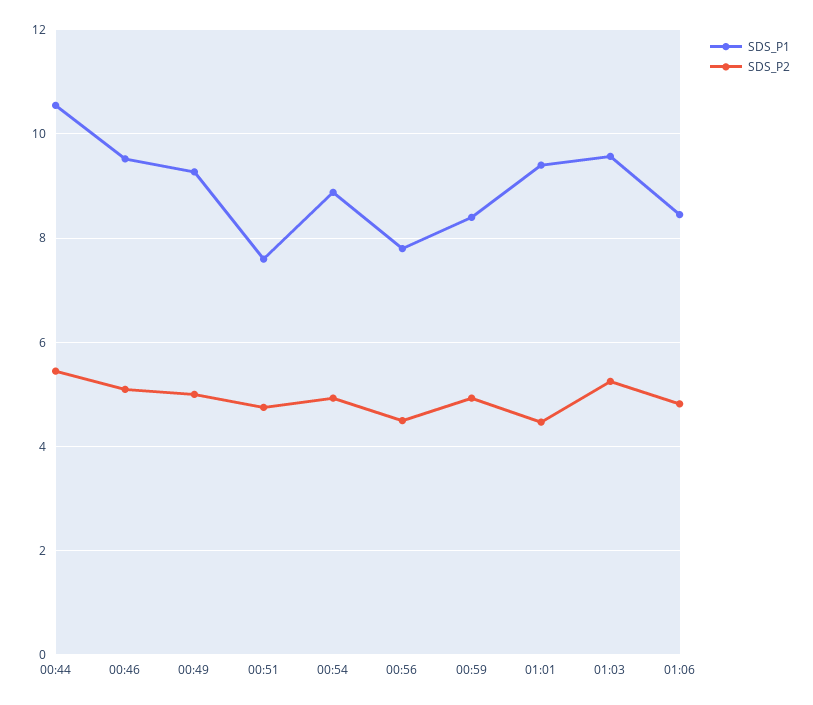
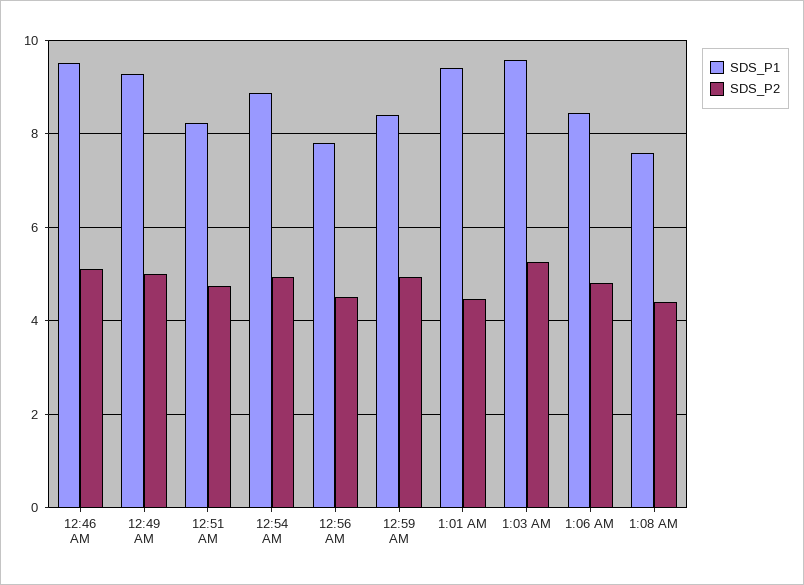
SDS_P1, 00:44: 10.6 -> none
SDS_P2, 00:44: 5.4 -> none
SDS_P1, 00:51: 7.6 -> 8.2
SDS_P1, 1:08 AM: none -> 7.6
SDS_P2, 1:08 AM: none -> 4.4

